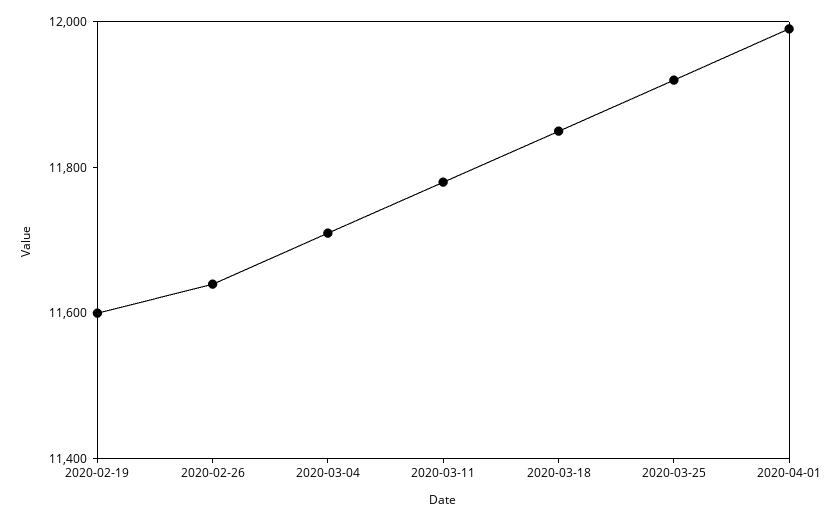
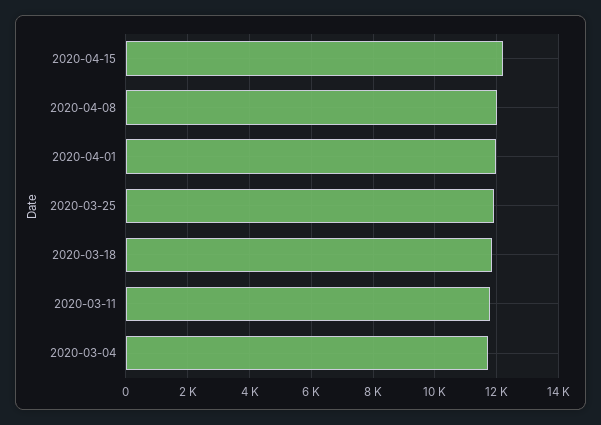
2020-02-19: 11600 -> none
2020-02-26: 11650 -> none
2020-04-15: none -> 12200
2020-04-08: none -> 12000

